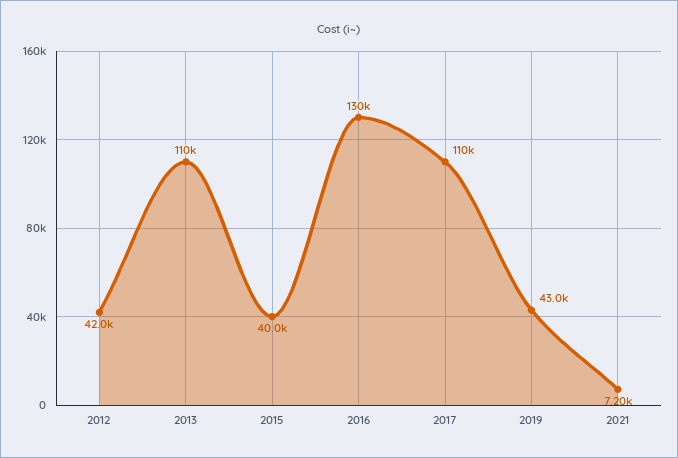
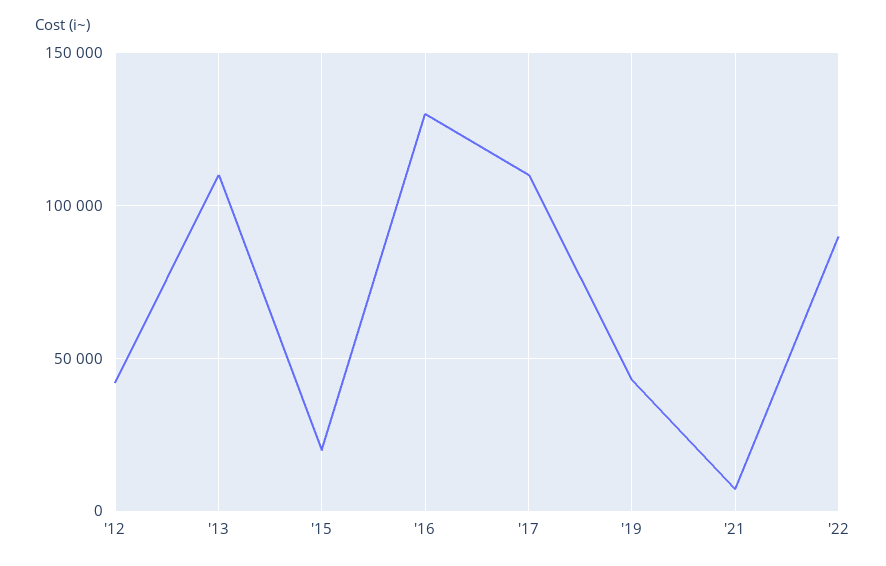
2015: 40000 -> 20000
'22: none -> 90000

